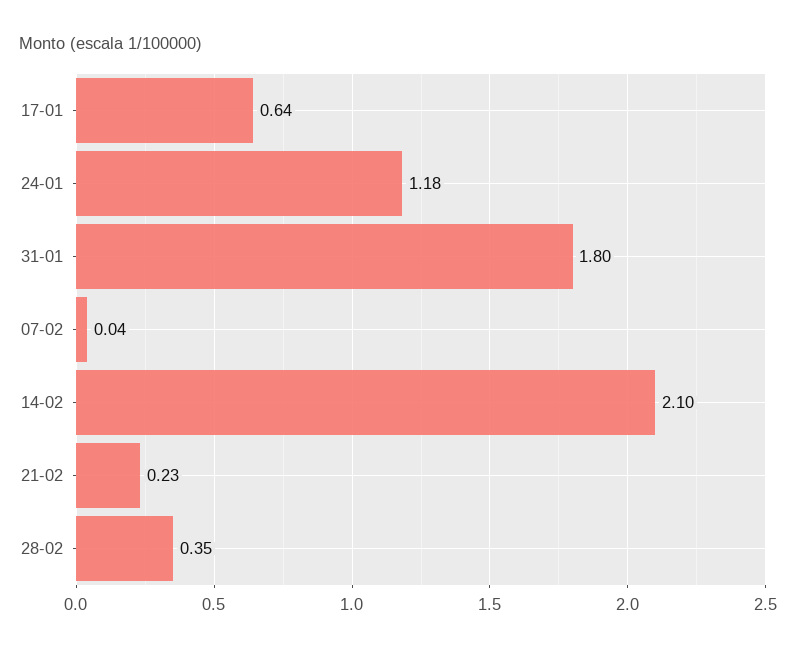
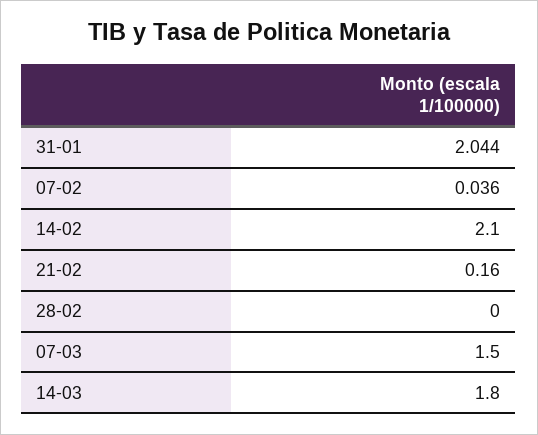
17-01: 0.64 -> none
24-01: 1.18 -> none
31-01: 1.8 -> 2.044
21-02: 0.23 -> 0.16
28-02: 0.35 -> 0
07-03: none -> 1.5
14-03: none -> 1.8

